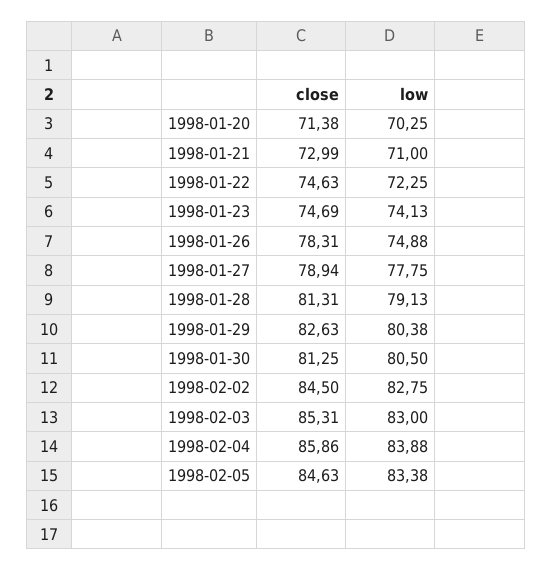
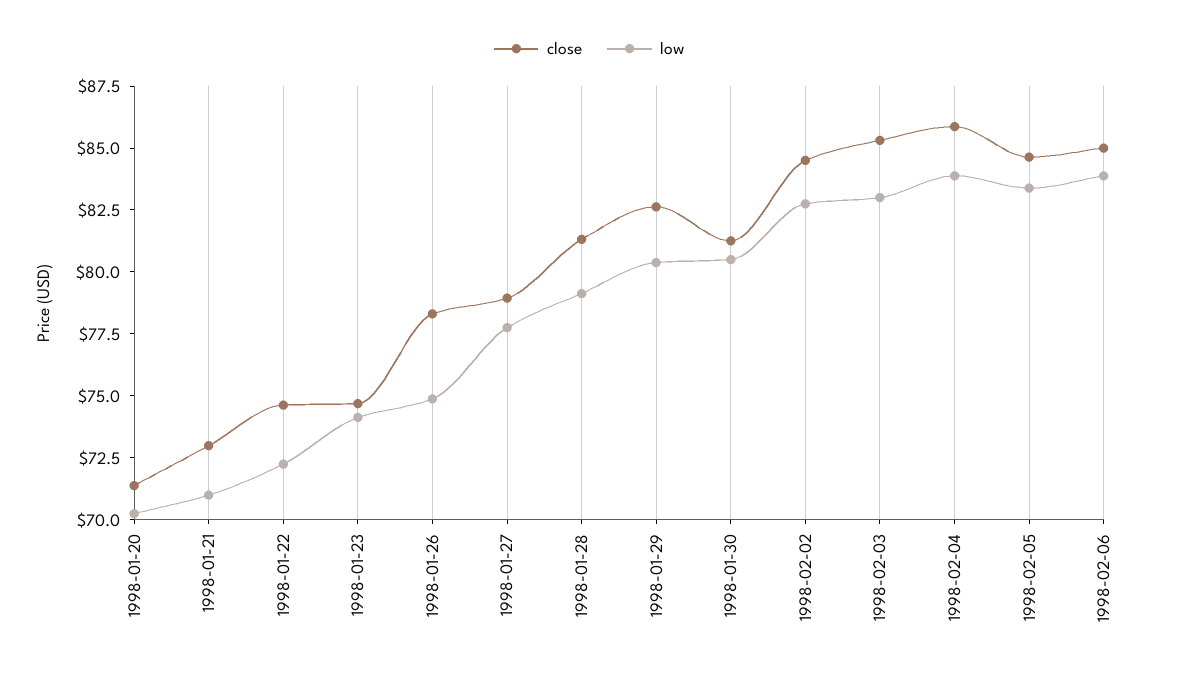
close, 1998-02-06: none -> 85
low, 1998-02-06: none -> 84

